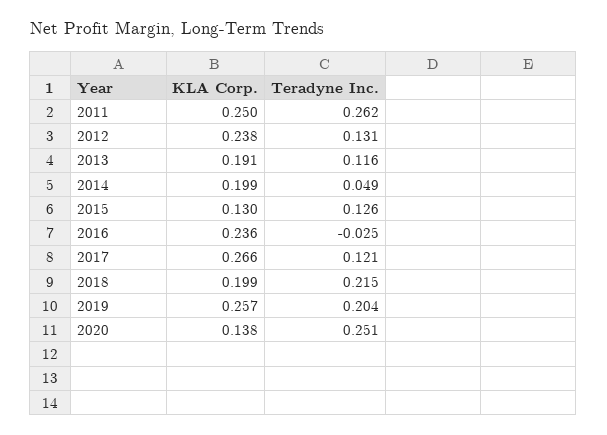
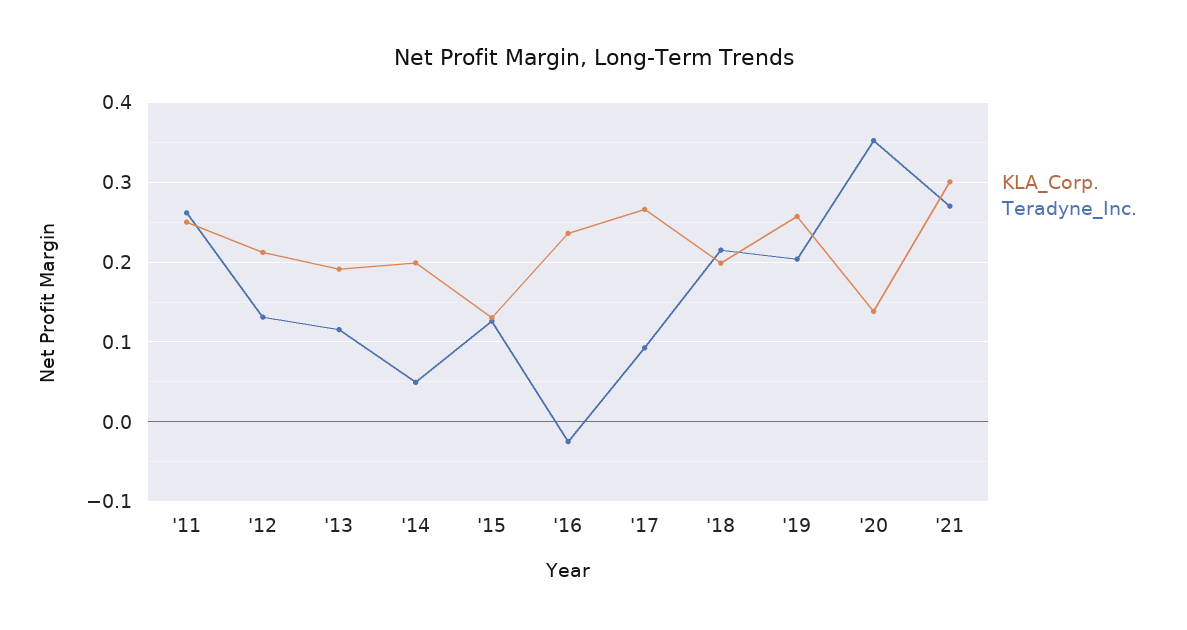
KLA Corp., 2012: 0.238 -> 0.21
Teradyne Inc., 2017: 0.121 -> 0.09
Teradyne Inc., 2020: 0.251 -> 0.35
KLA Corp., '21: none -> 0.3
Teradyne Inc., '21: none -> 0.27

